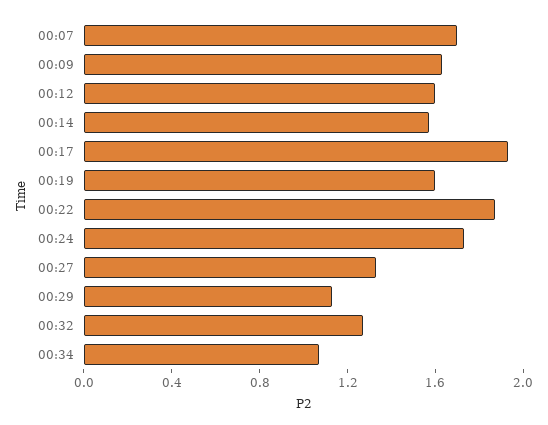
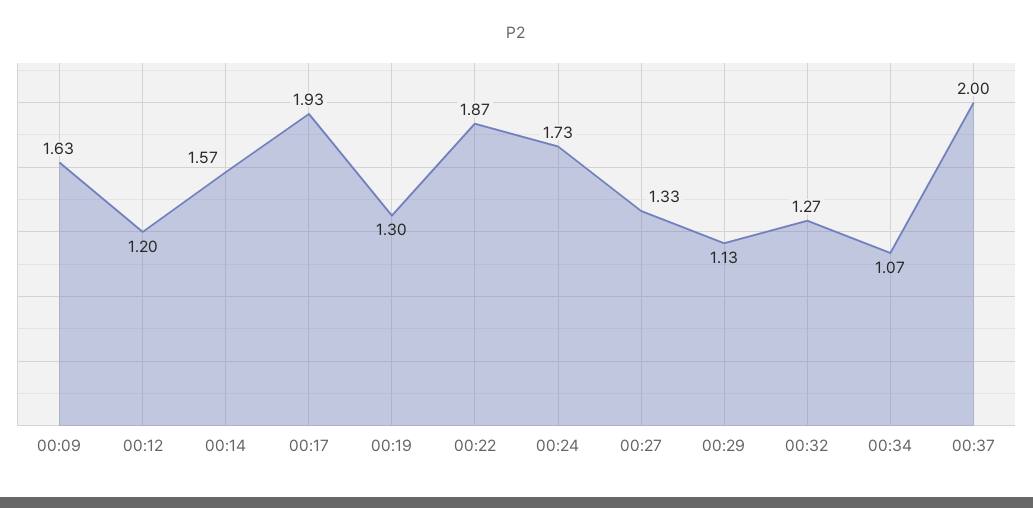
00:07: 1.7 -> none
00:12: 1.6 -> 1.2
00:19: 1.6 -> 1.3
00:37: none -> 2

